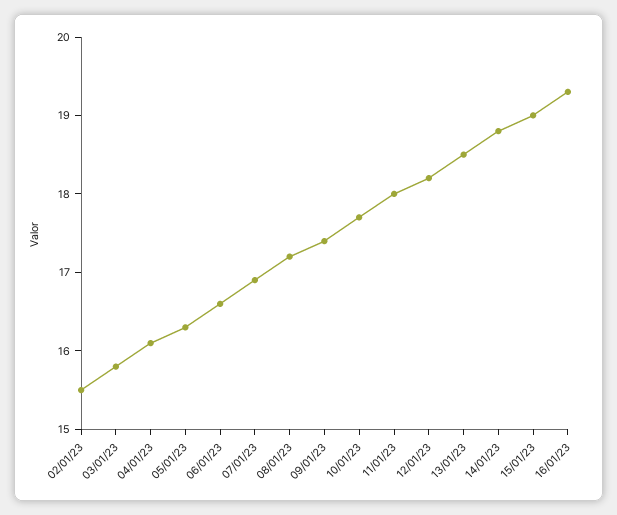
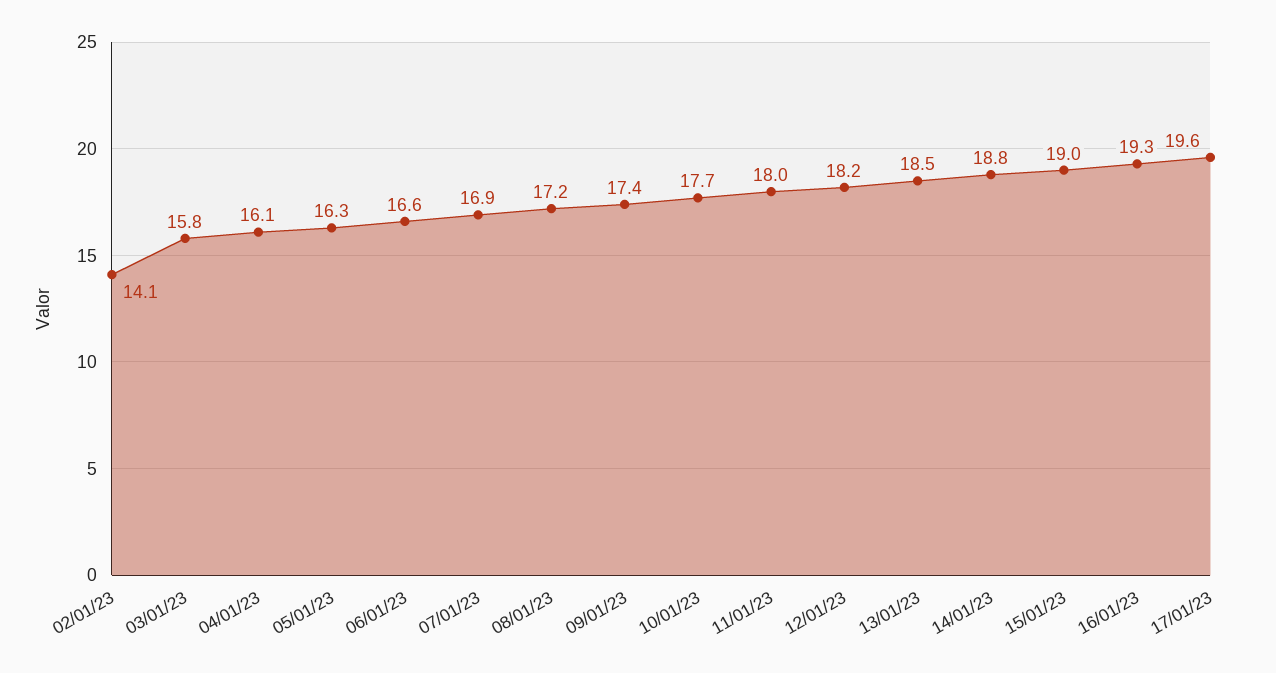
02/01/23: 15.5 -> 14.1
17/01/23: none -> 19.6

